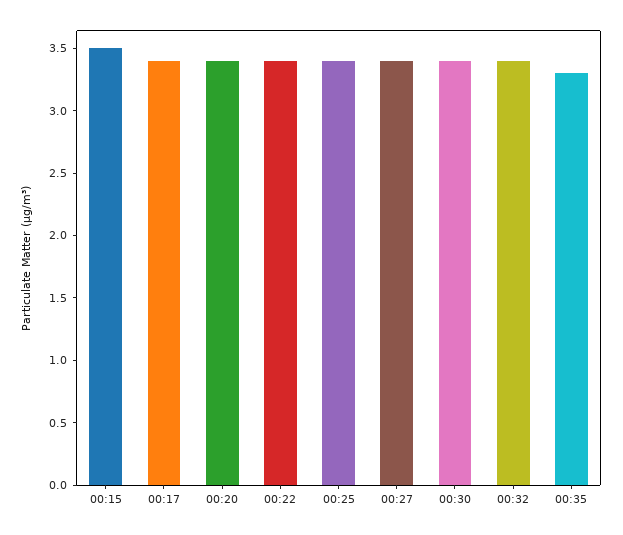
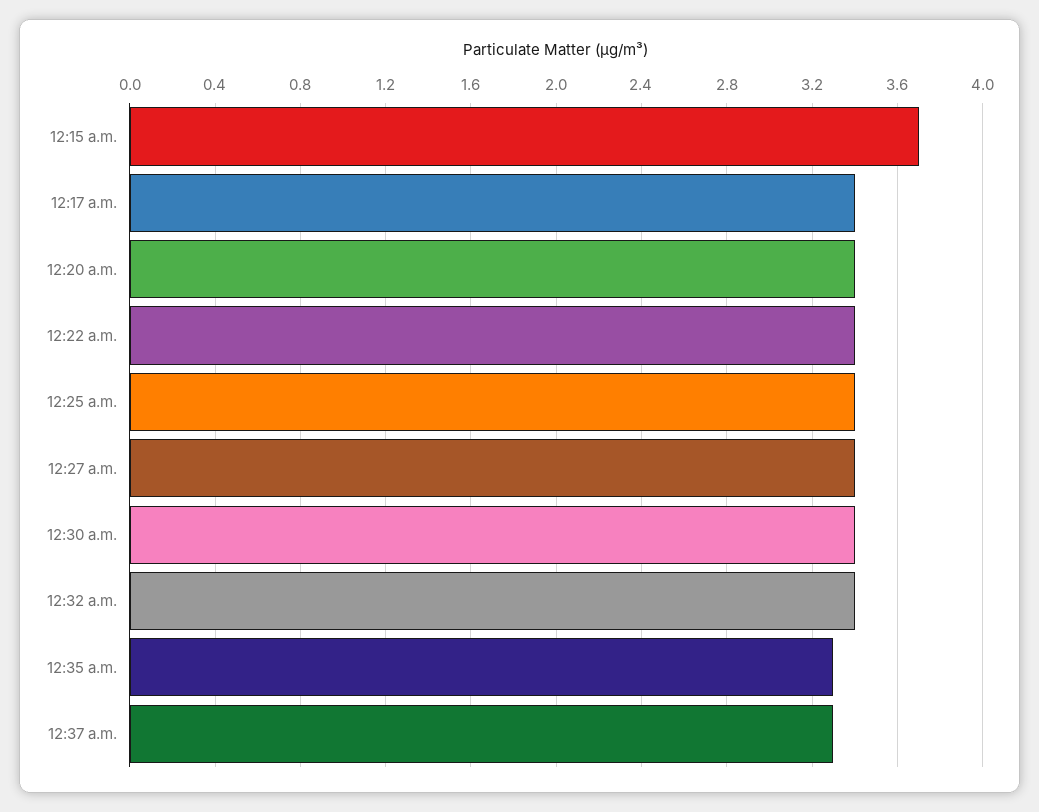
00:15: 3.5 -> 3.7
12:37 a.m.: none -> 3.3

